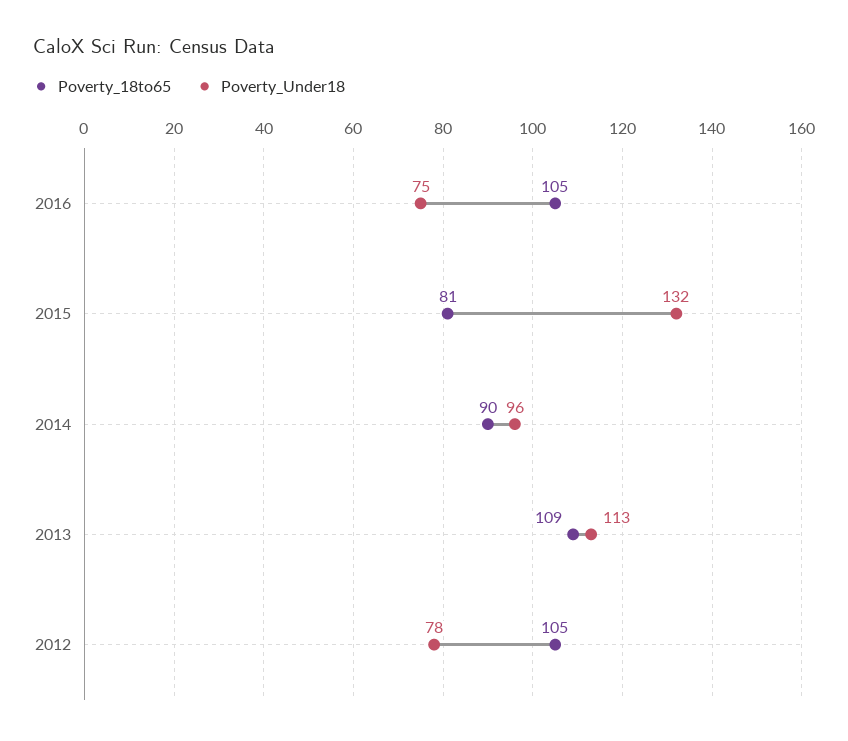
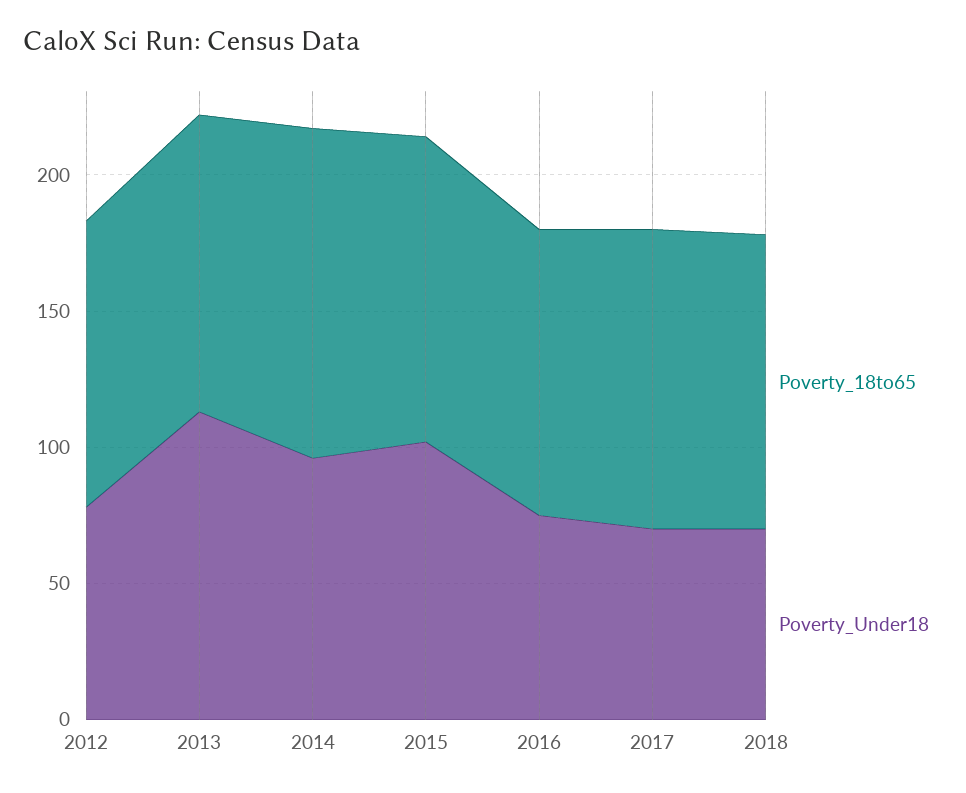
Poverty_18to65, 2015: 81 -> 110
Poverty_Under18, 2015: 132 -> 100
Poverty_18to65, 2014: 90 -> 120
Poverty_18to65, 2017: none -> 110
Poverty_Under18, 2017: none -> 70
Poverty_18to65, 2018: none -> 110
Poverty_Under18, 2018: none -> 70

